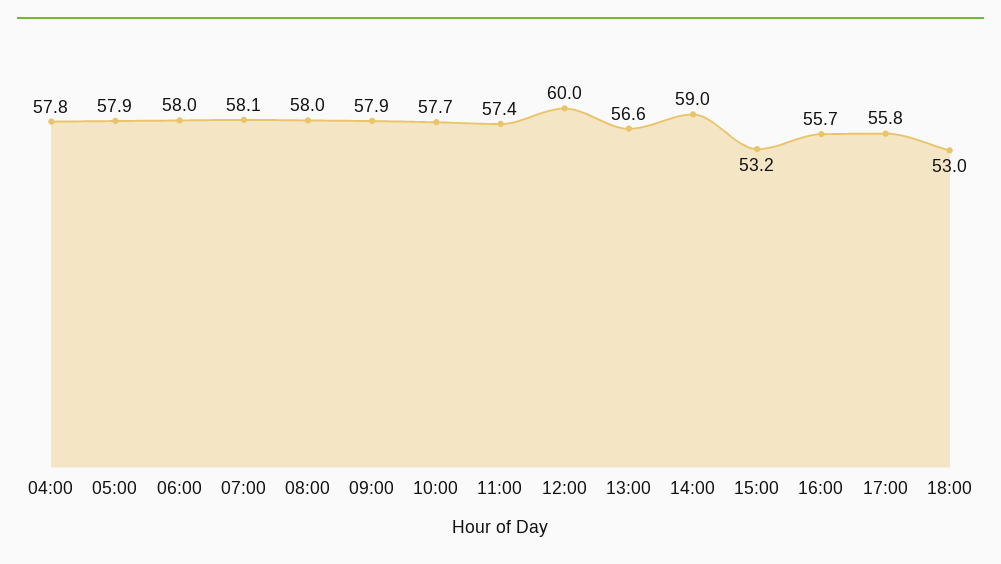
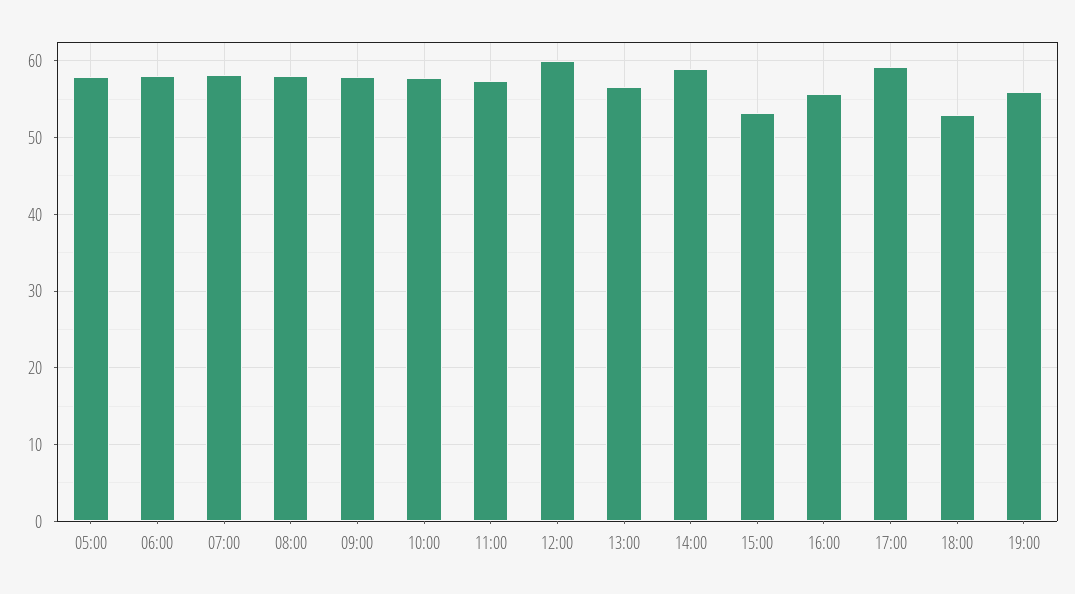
04:00: 57.8 -> none
17:00: 55.8 -> 59
19:00: none -> 56

